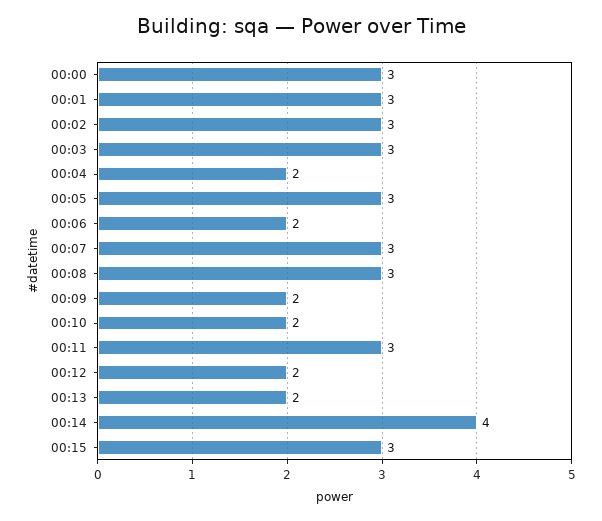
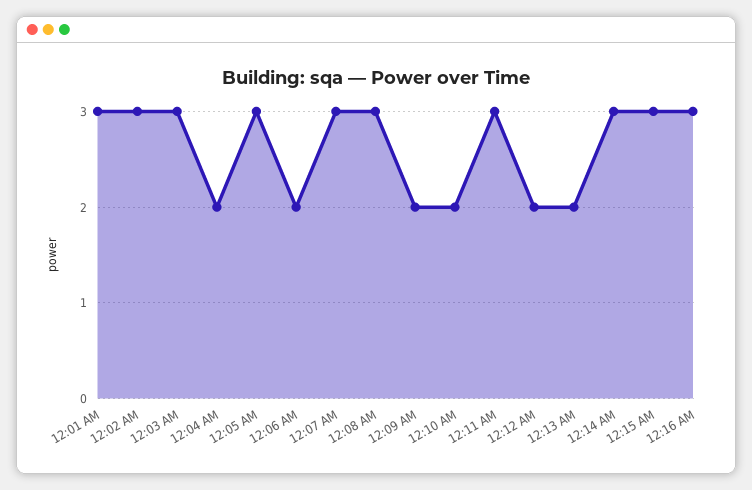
00:00: 3 -> none
00:14: 4 -> 3
12:16 AM: none -> 3

